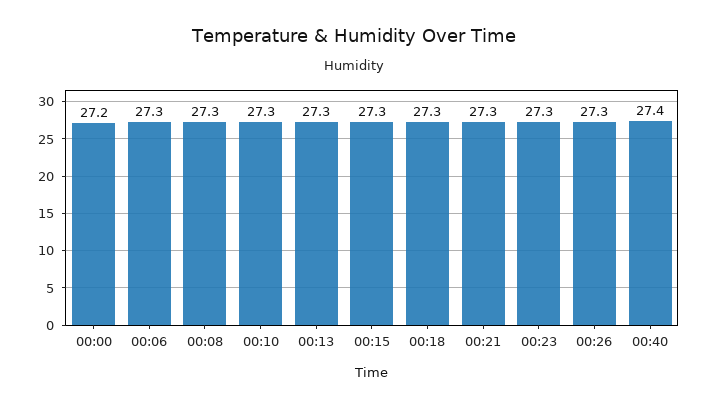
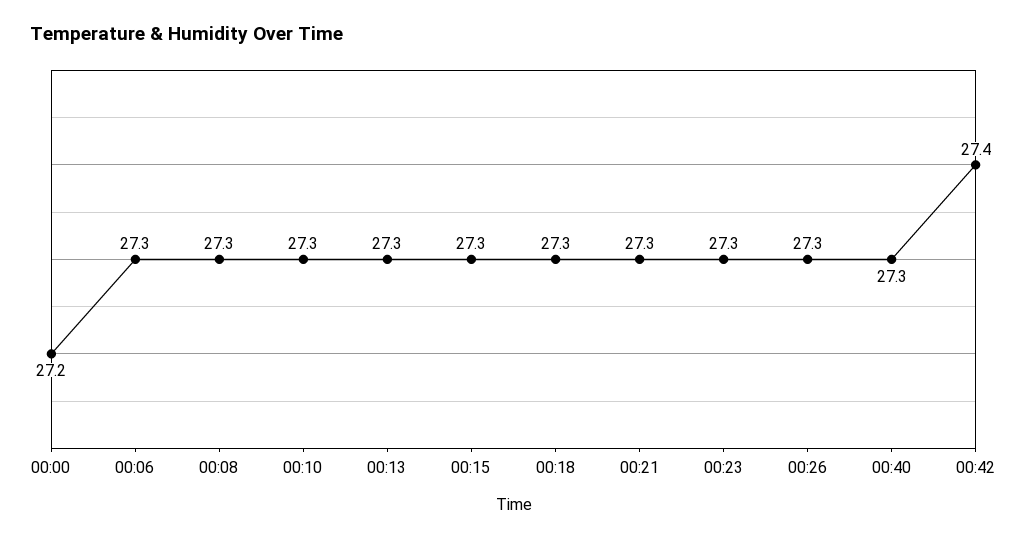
00:40: 27.4 -> 27.3
00:42: none -> 27.4

